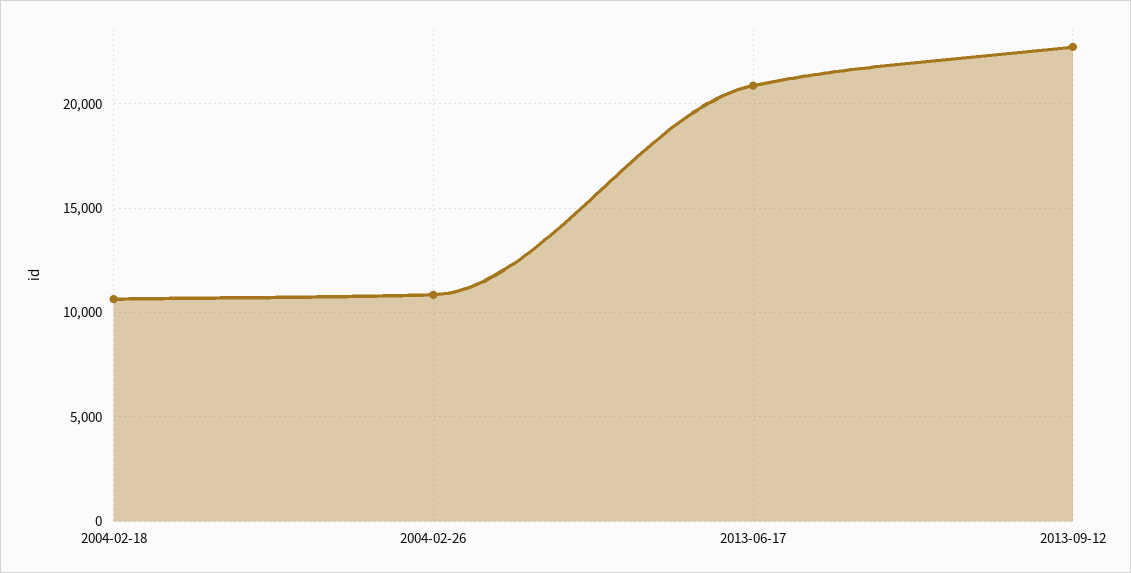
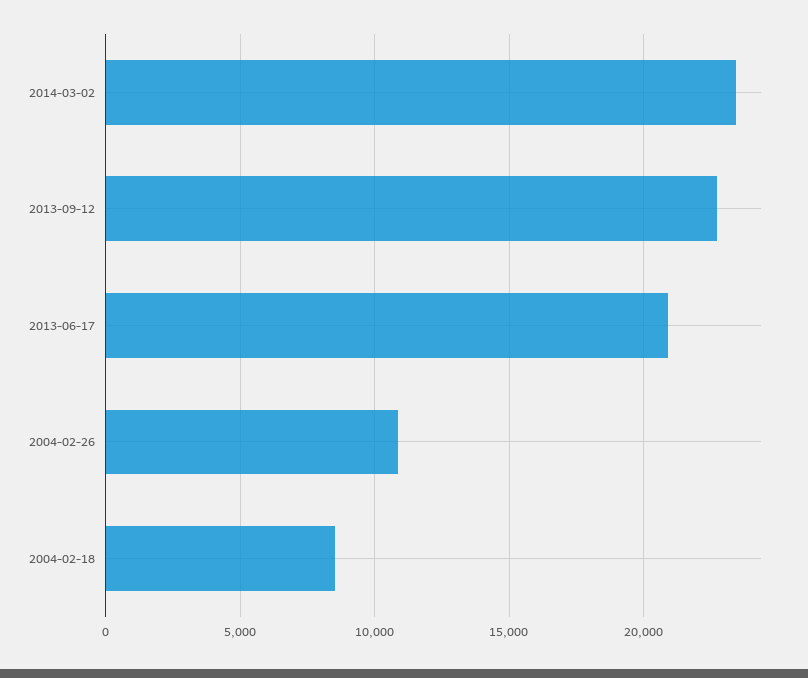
2004-02-18: 10500 -> 8500
2014-03-02: none -> 23500

